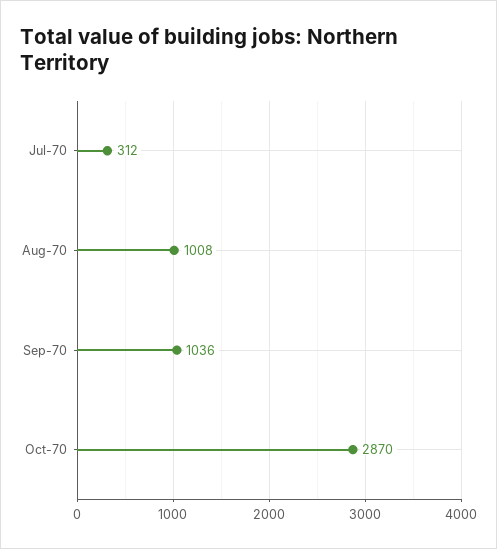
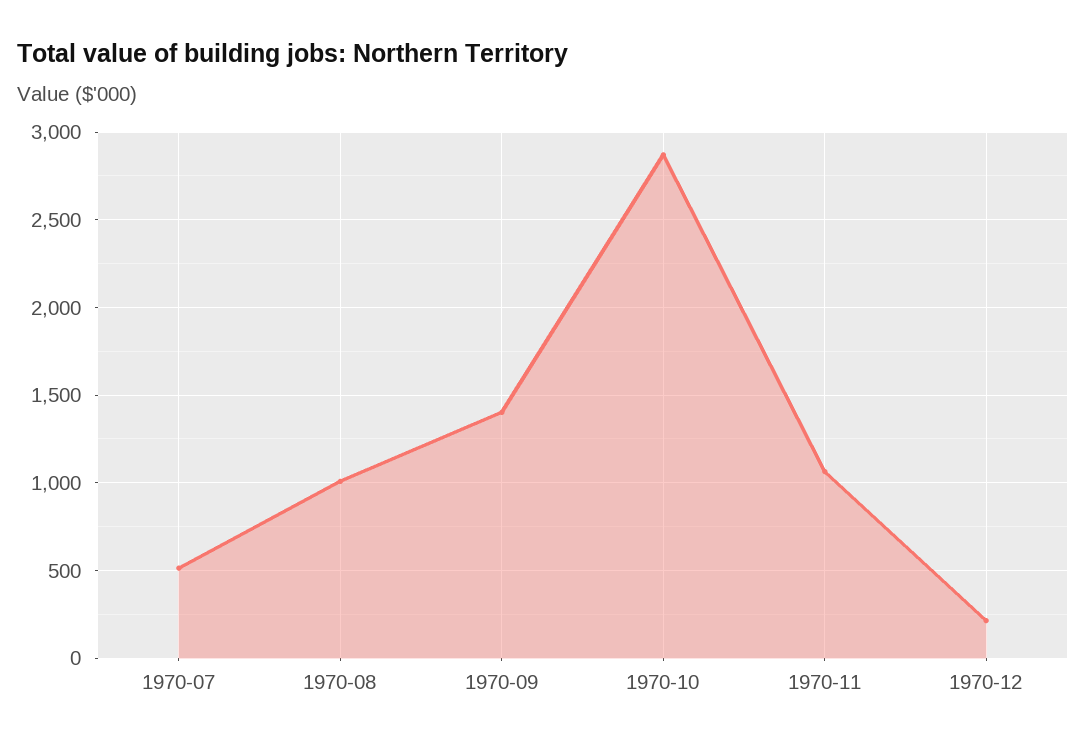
Jul-70: 312 -> 500
Sep-70: 1036 -> 1400
1970-11: none -> 1050
1970-12: none -> 200

